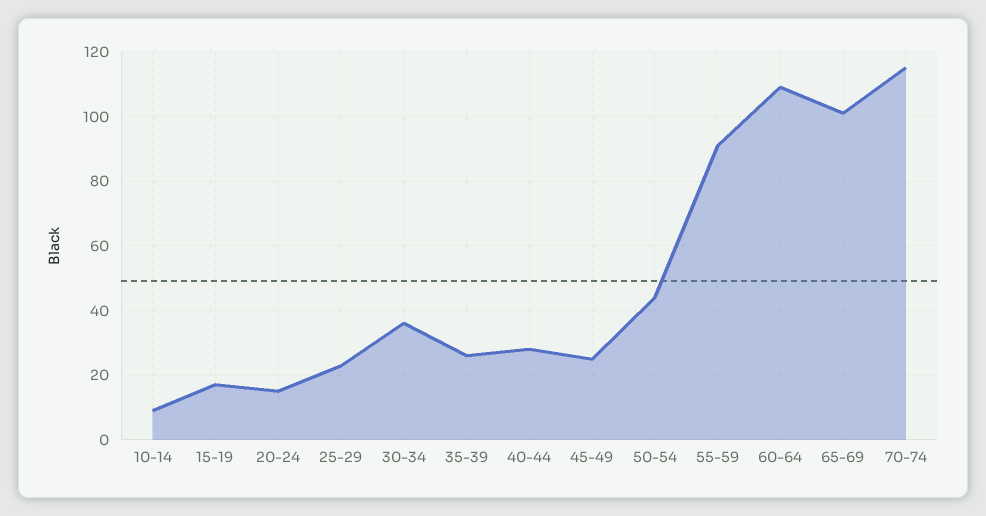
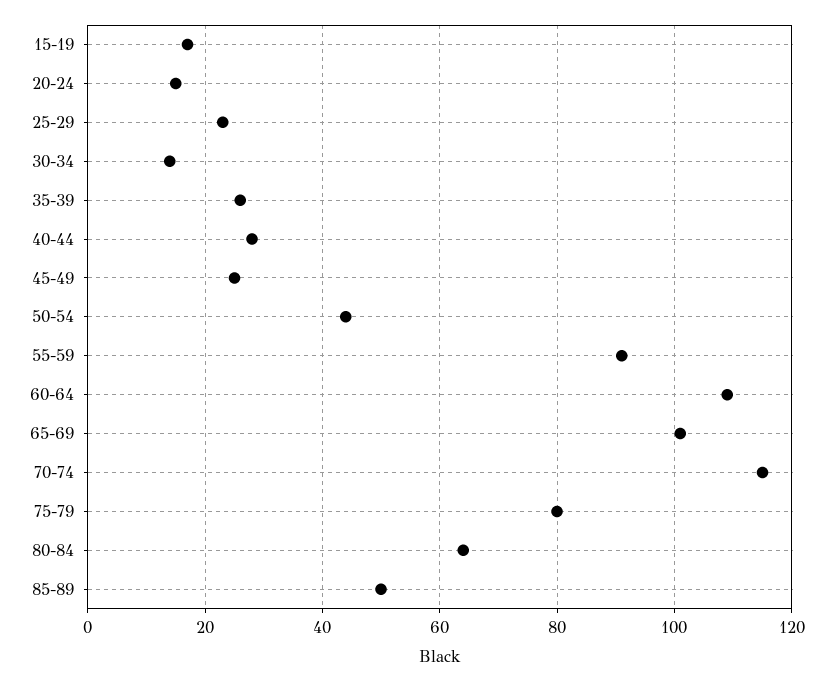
10-14: 10 -> none
30-34: 35 -> 15
75-79: none -> 80
80-84: none -> 65
85-89: none -> 50

